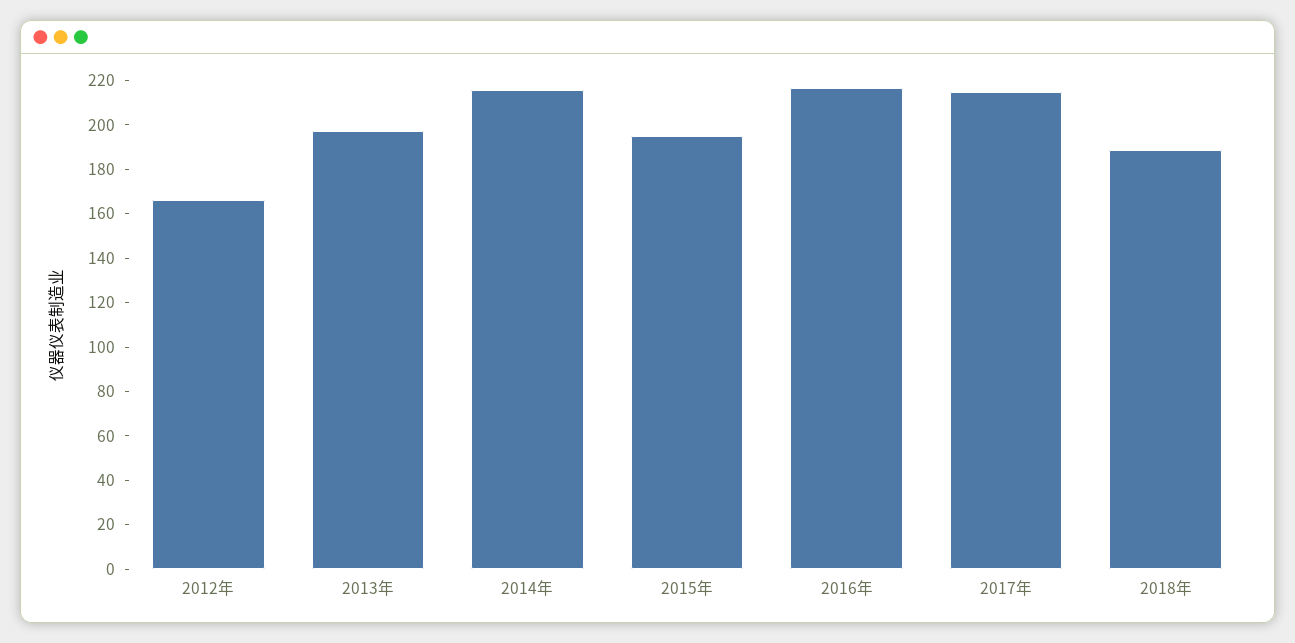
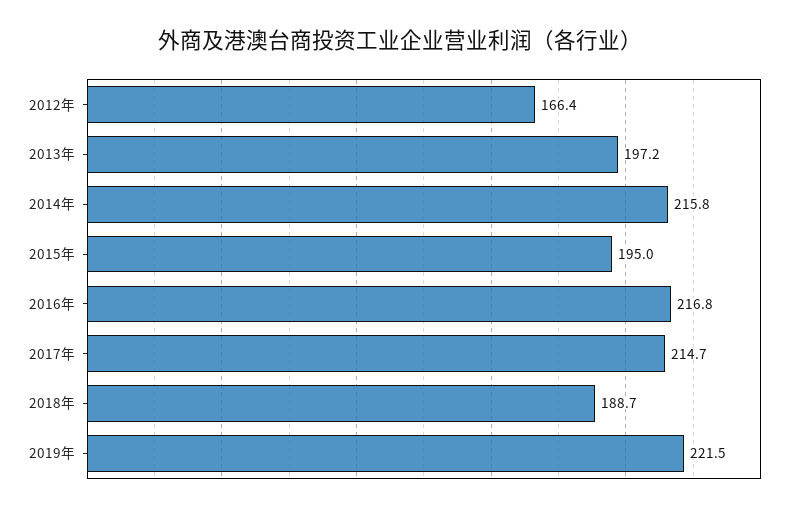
2019年: none -> 221.5

